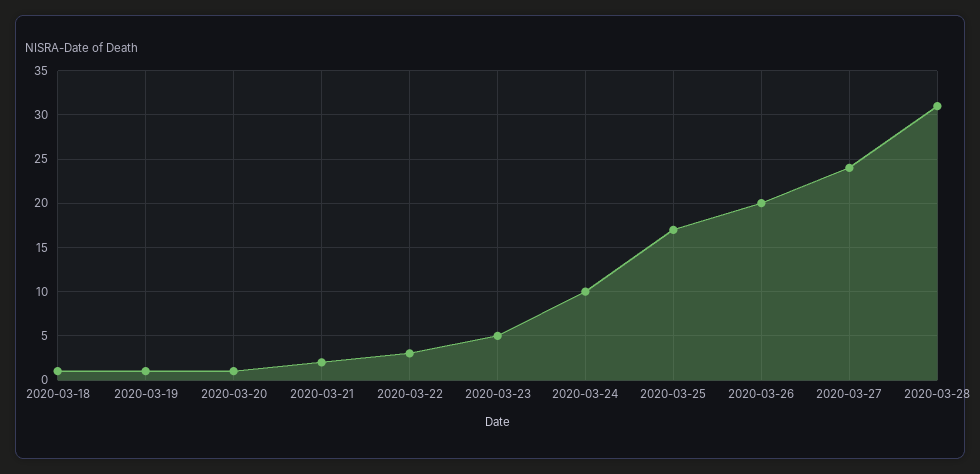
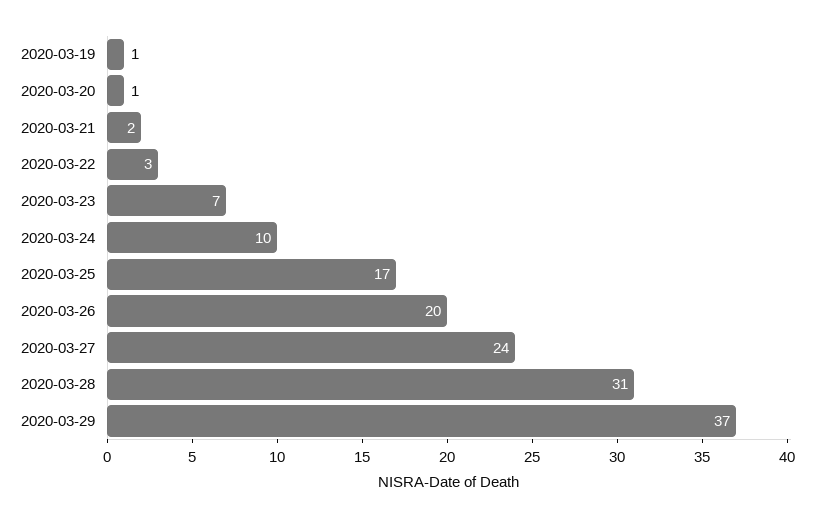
2020-03-18: 1 -> none
2020-03-23: 5 -> 7
2020-03-29: none -> 37

